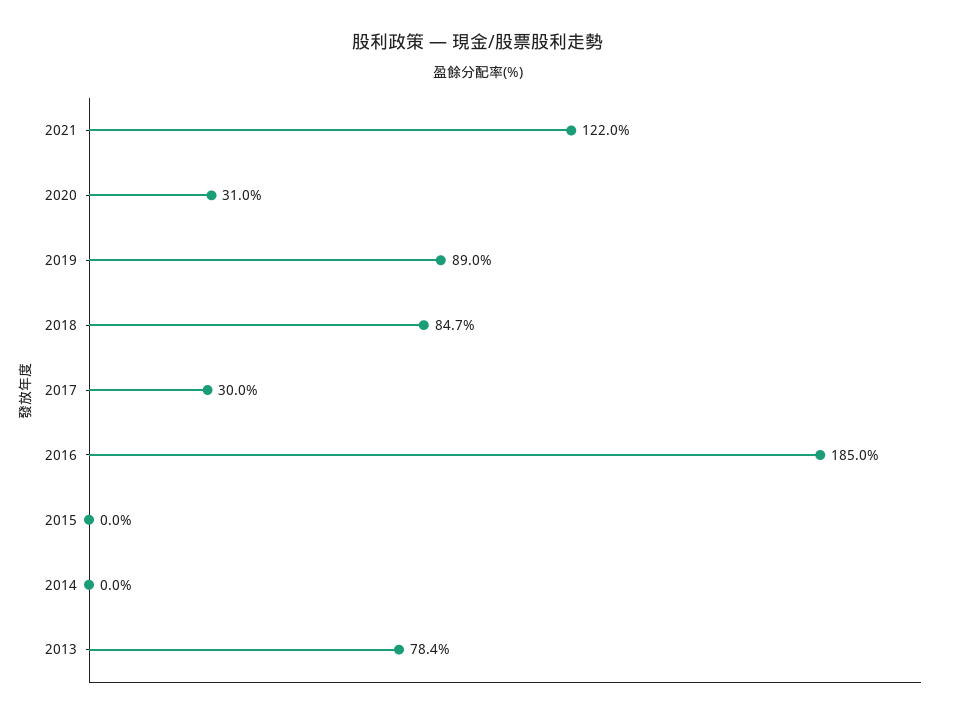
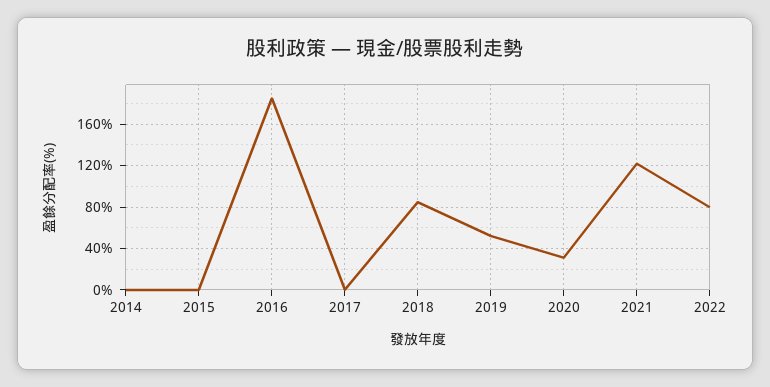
2019: 89 -> 50
2017: 30 -> 0
2013: 78.4 -> none
2022: none -> 80

